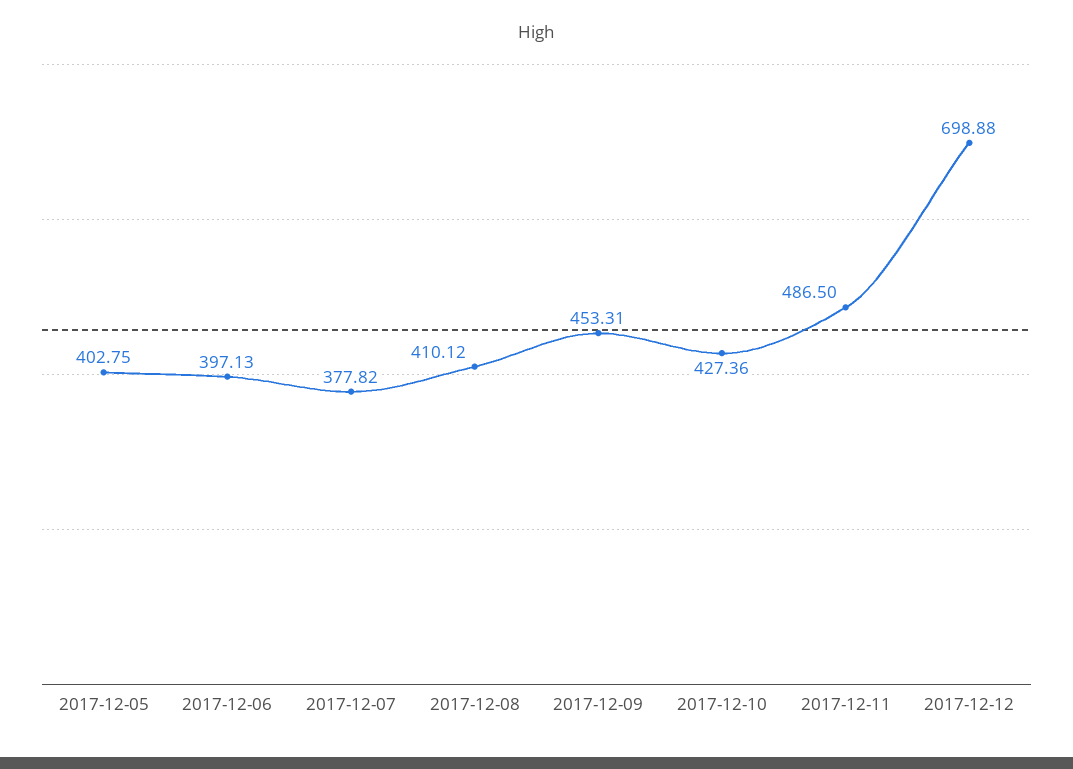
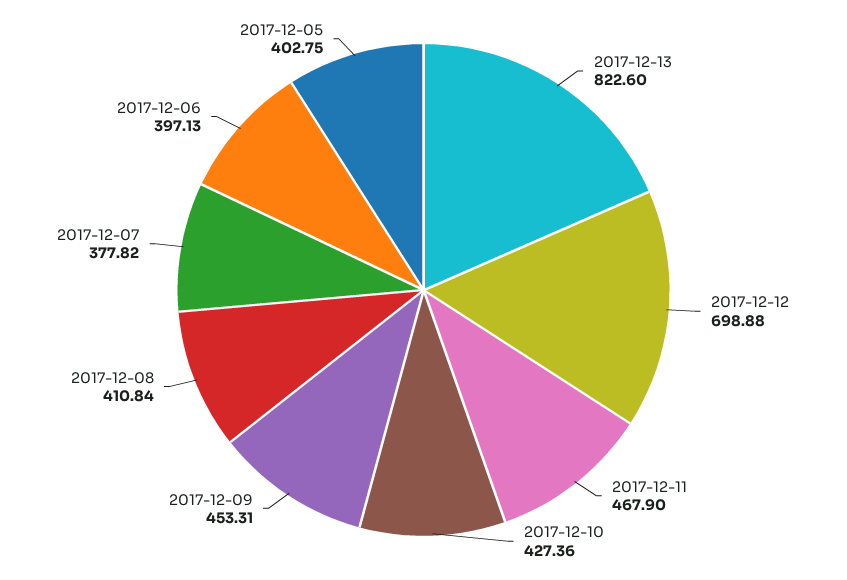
2017-12-08: 410.12 -> 410.84
2017-12-11: 486.5 -> 467.9
2017-12-13: none -> 822.6

